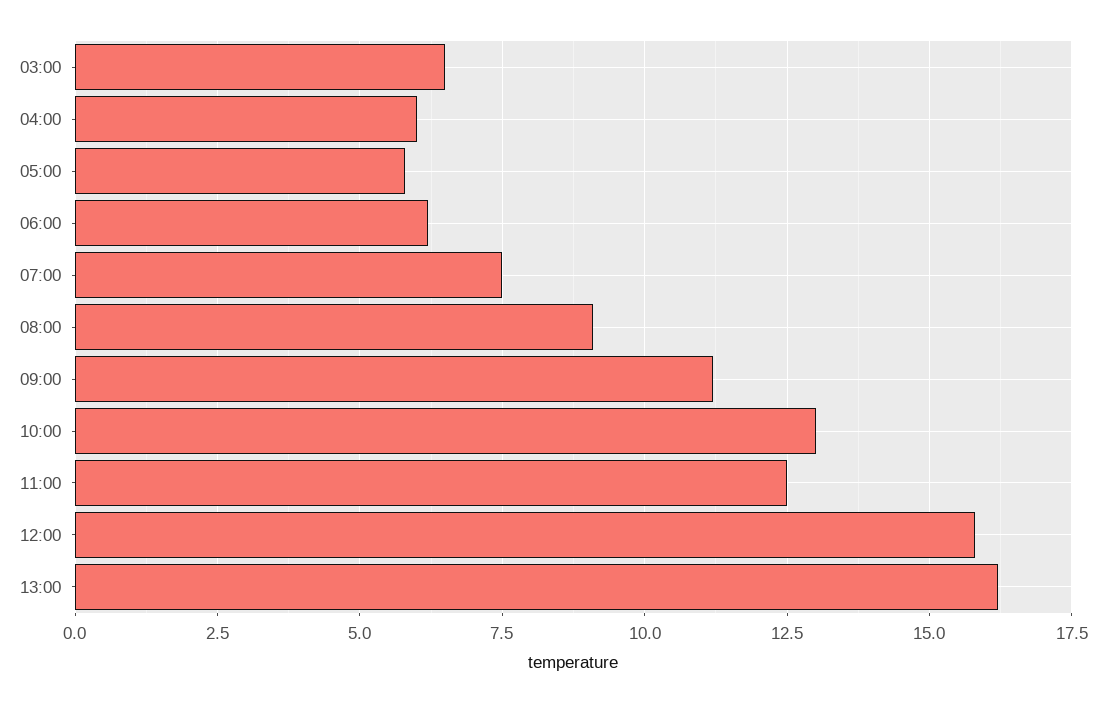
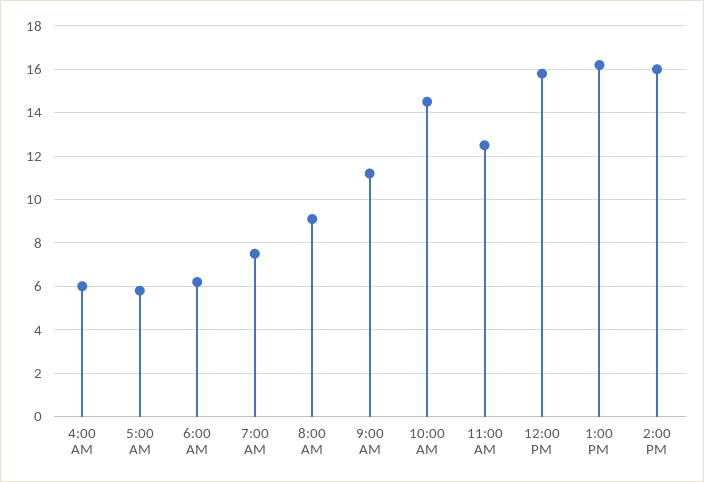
03:00: 6.5 -> none
10:00: 13 -> 14.5
2:00 PM: none -> 16

